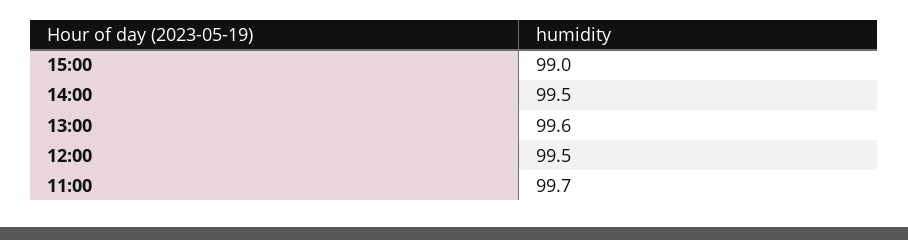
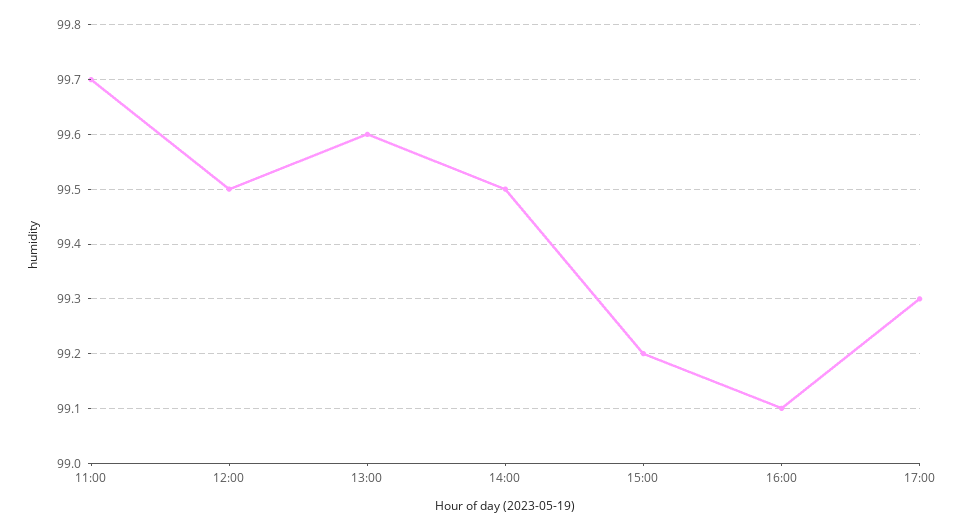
15:00: 99 -> 99.2
16:00: none -> 99.1
17:00: none -> 99.3

